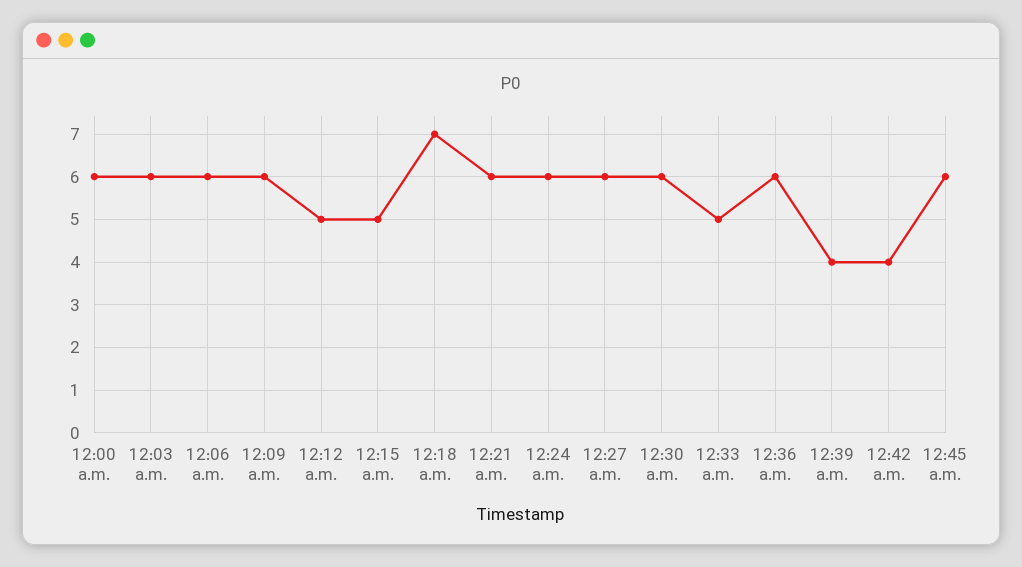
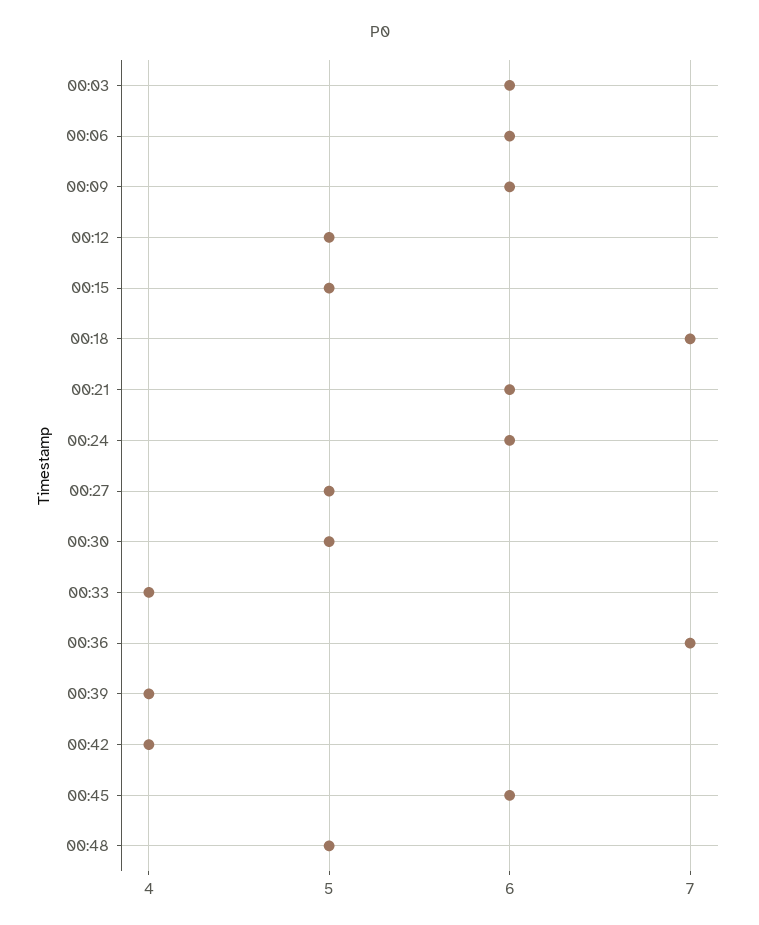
12:00 a.m.: 6 -> none
12:27 a.m.: 6 -> 5
12:30 a.m.: 6 -> 5
12:33 a.m.: 5 -> 4
12:36 a.m.: 6 -> 7
00:48: none -> 5

